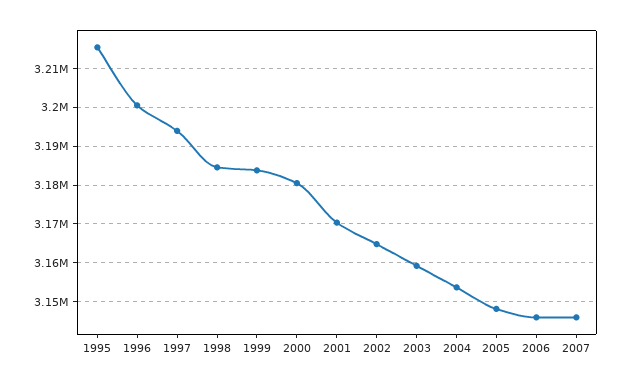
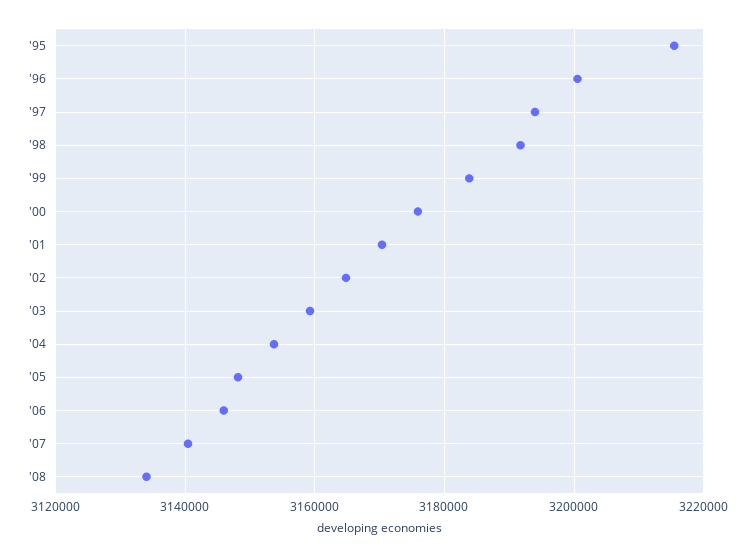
1998: 3184000 -> 3192000
2000: 3180000 -> 3176000
2007: 3146000 -> 3140000
'08: none -> 3134000

